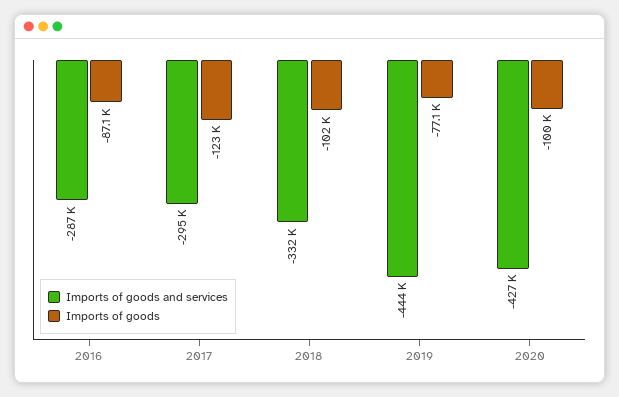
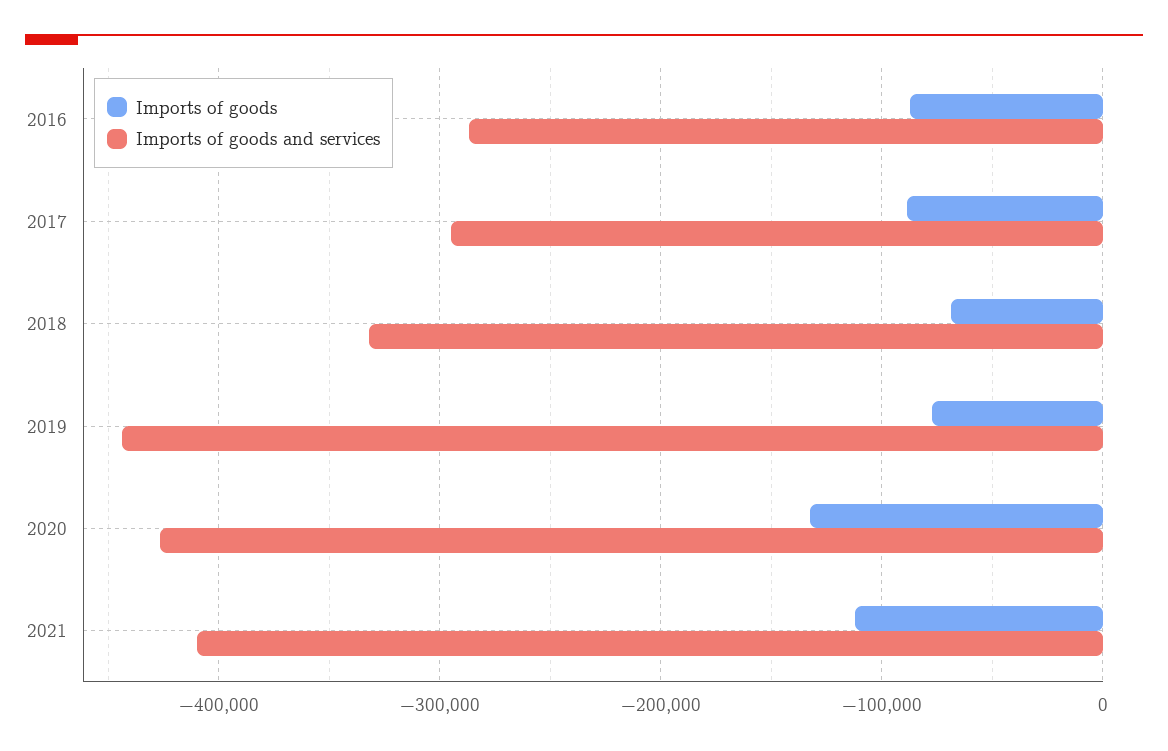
Imports of goods, 2017: -123000 -> -90000
Imports of goods, 2018: -102000 -> -70000
Imports of goods, 2020: -100000 -> -130000
Imports of goods, 2021: none -> -110000
Imports of goods and services, 2021: none -> -410000

